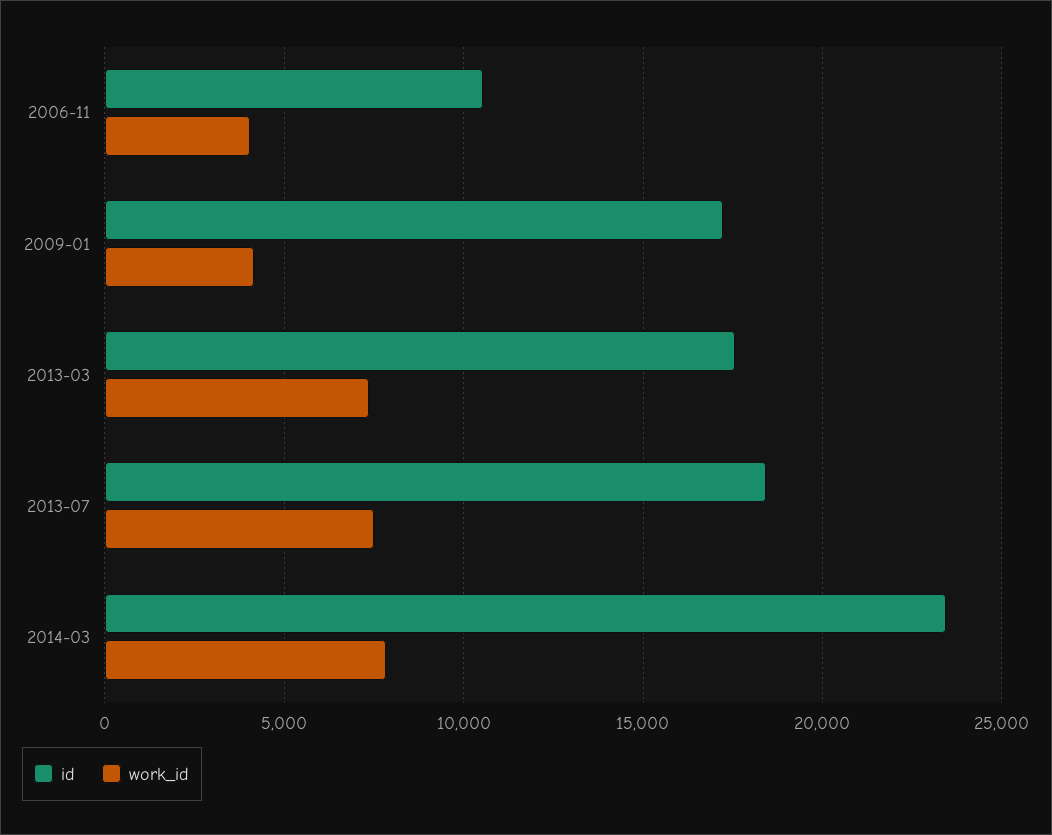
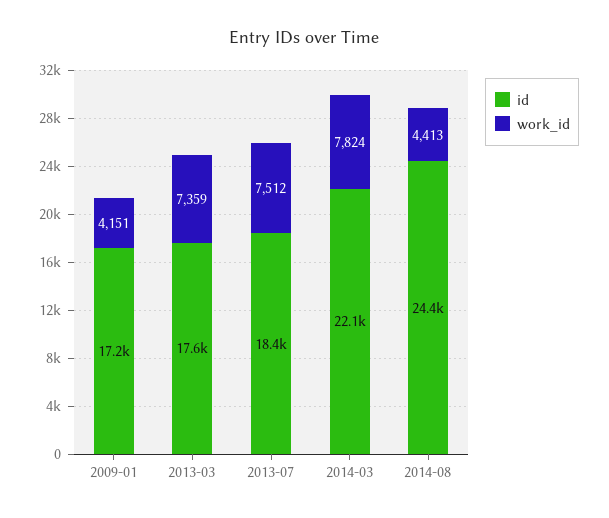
id, 2006-11: 10500 -> none
work_id, 2006-11: 4000 -> none
id, 2014-03: 23500 -> 22100
id, 2014-08: none -> 24400
work_id, 2014-08: none -> 4413

